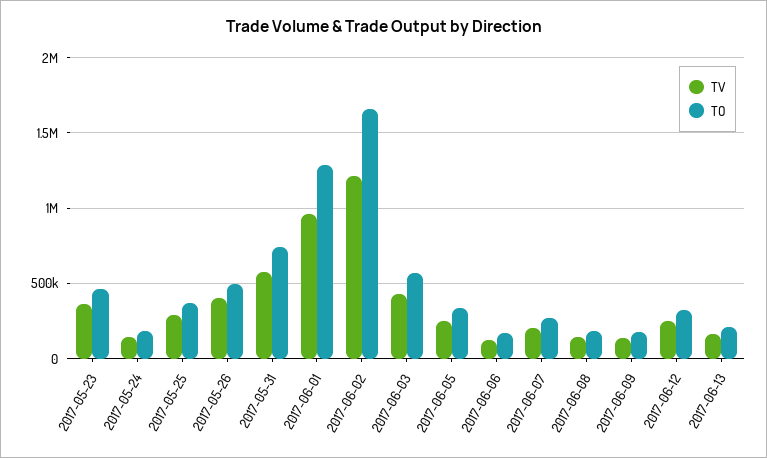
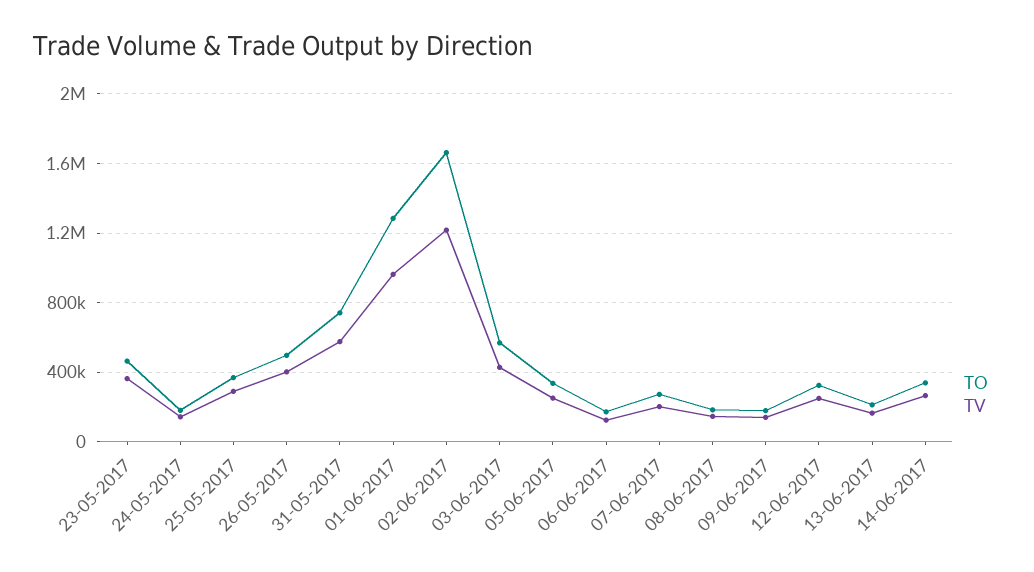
TO, 14-06-2017: none -> 350000
TV, 14-06-2017: none -> 250000

